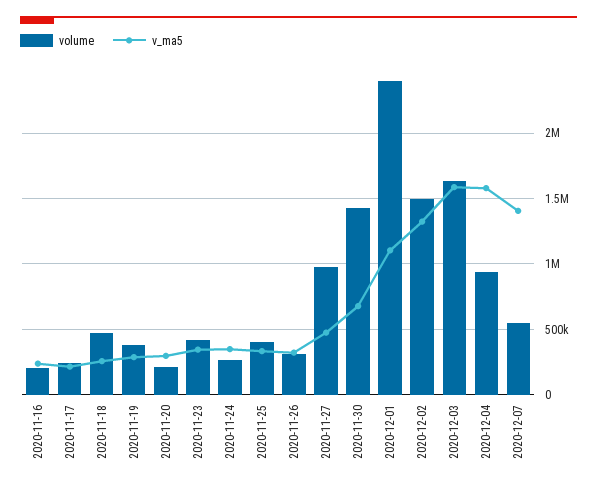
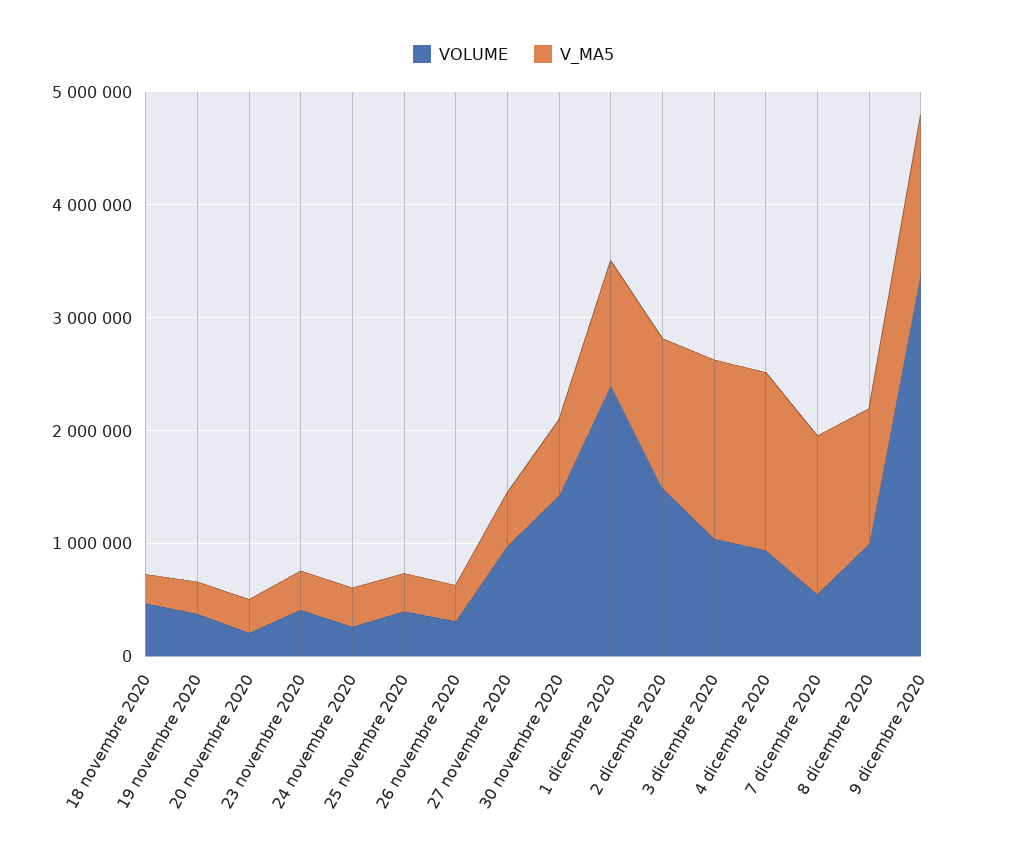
volume, 2020-11-16: 200000 -> none
v_ma5, 2020-11-16: 250000 -> none
volume, 2020-11-17: 250000 -> none
v_ma5, 2020-11-17: 200000 -> none
volume, 2020-12-03: 1650000 -> 1000000
volume, 8 dicembre 2020: none -> 1000000
v_ma5, 8 dicembre 2020: none -> 1200000
volume, 9 dicembre 2020: none -> 3400000
v_ma5, 9 dicembre 2020: none -> 1400000

